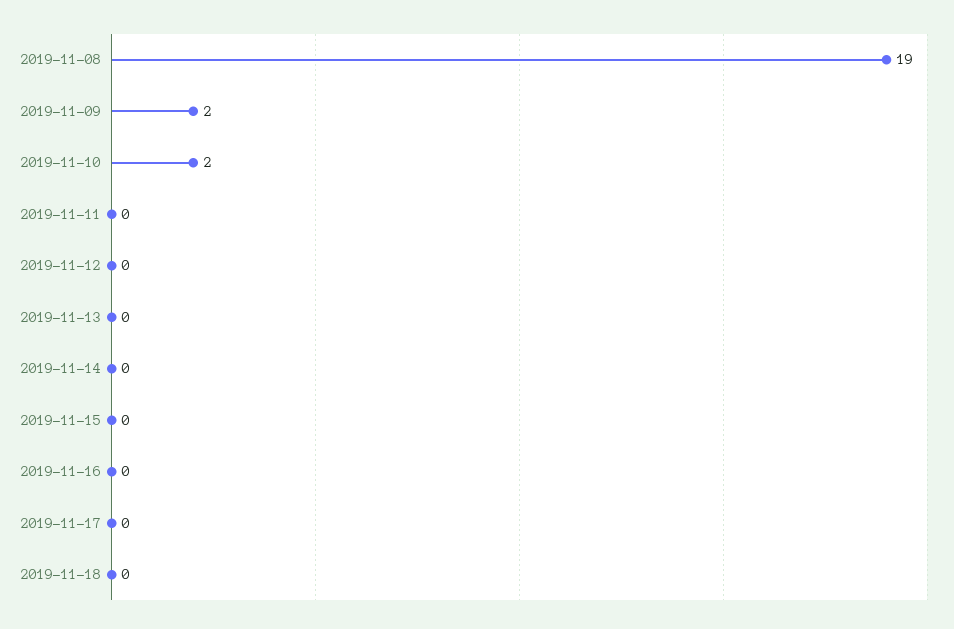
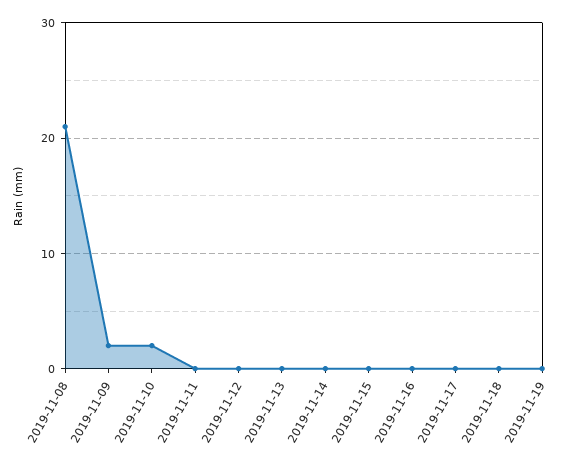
2019-11-08: 19 -> 21
2019-11-19: none -> 0

